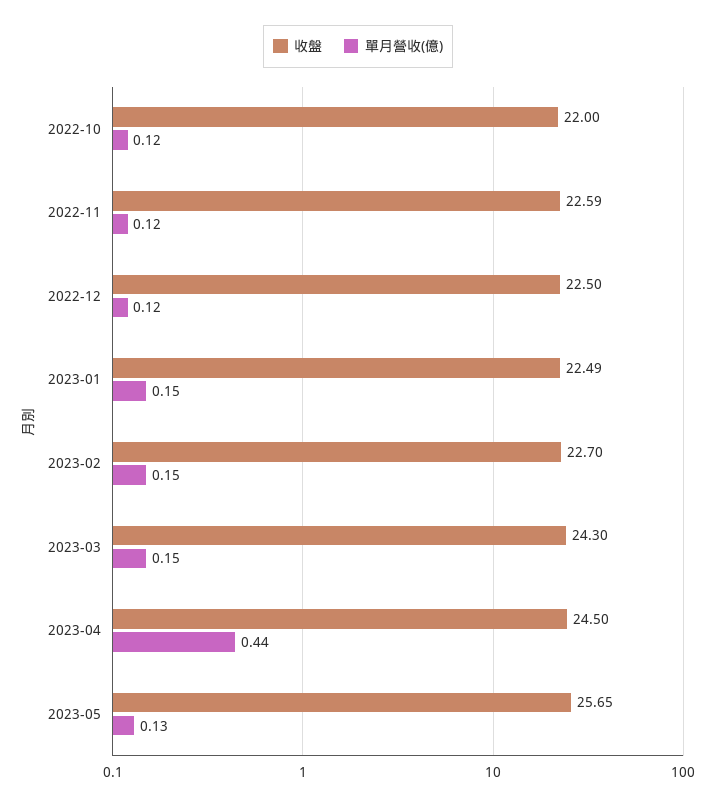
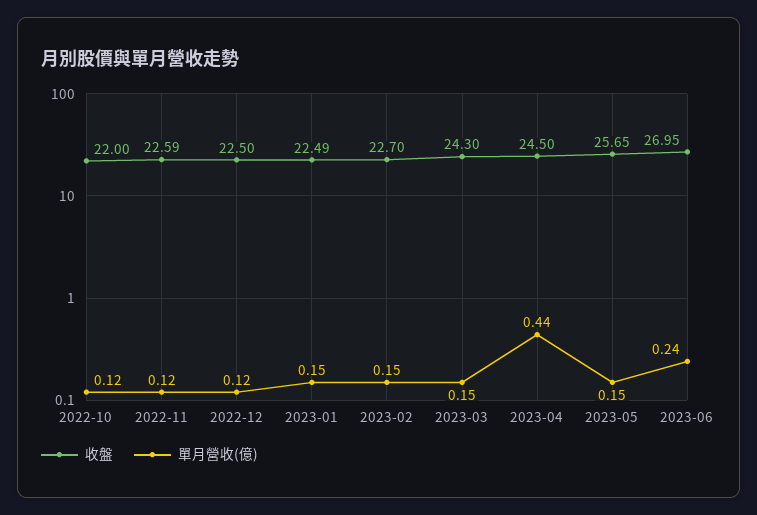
單月營收(億), 2023-05: 0.13 -> 0.15
收盤, 2023-06: none -> 26.95
單月營收(億), 2023-06: none -> 0.24

